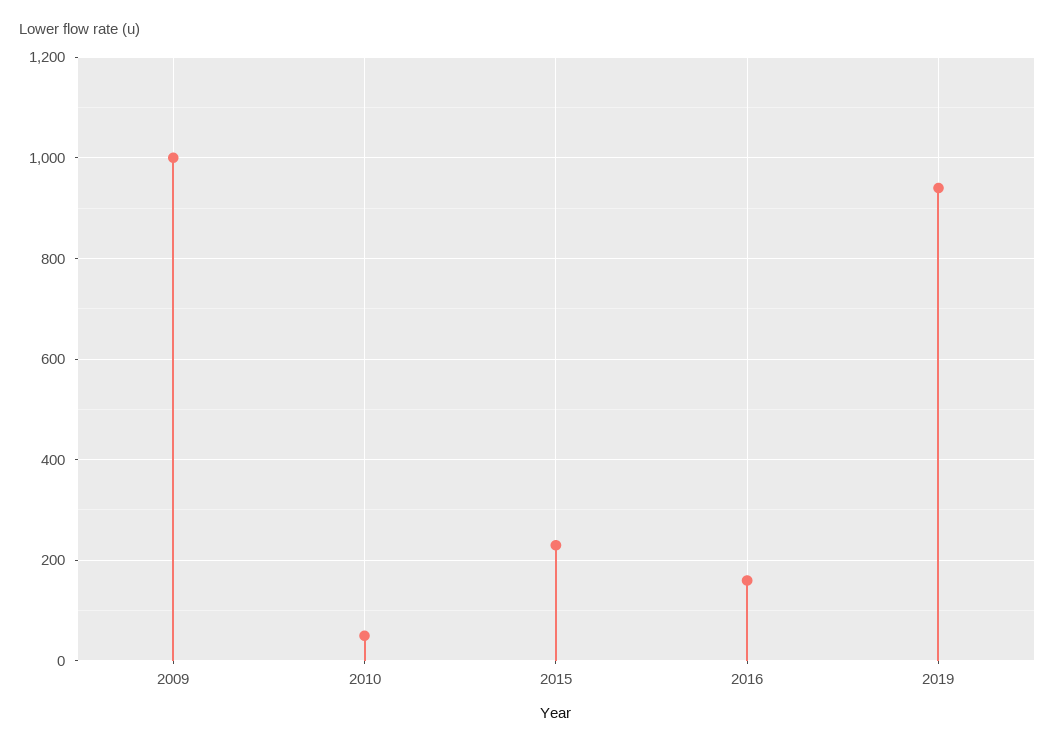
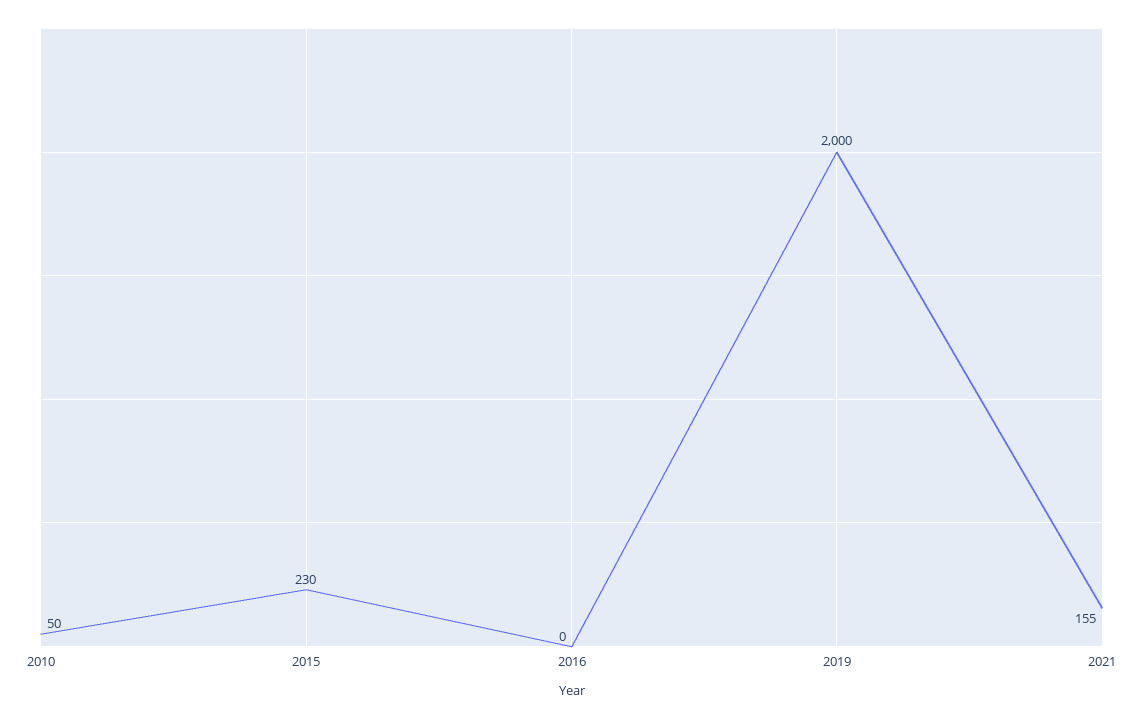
2009: 1000 -> none
2016: 160 -> 0
2019: 940 -> 2000
2021: none -> 155

